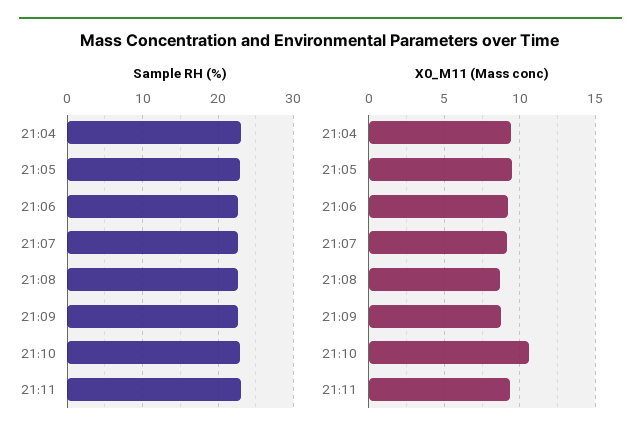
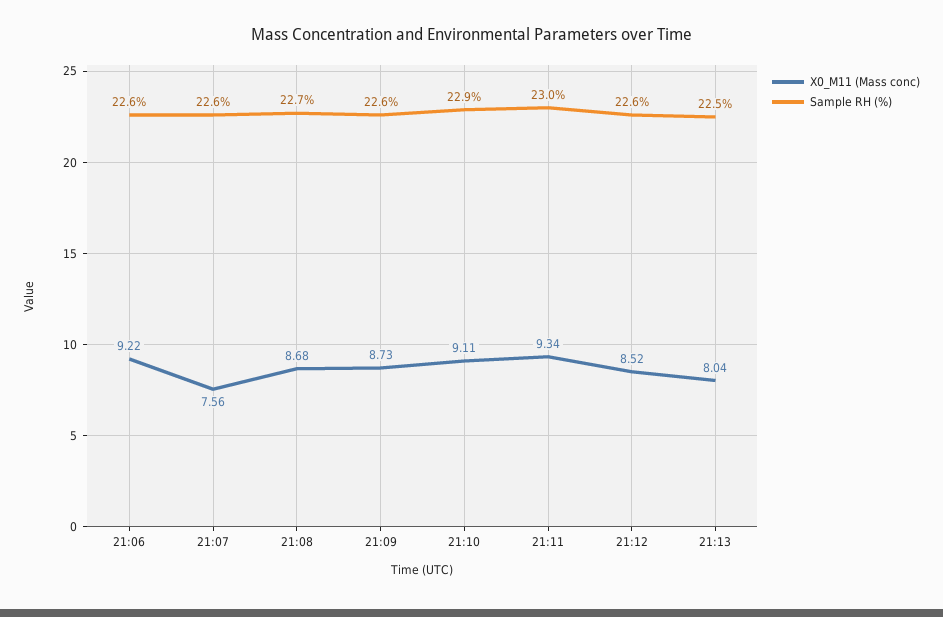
Sample RH (%), 21:04: 23 -> none
Sample RH (%), 21:05: 23 -> none
X0_M11 (Mass conc), 21:04: 9.5 -> none
X0_M11 (Mass conc), 21:05: 9.5 -> none
X0_M11 (Mass conc), 21:07: 9 -> 7.56
X0_M11 (Mass conc), 21:10: 10.5 -> 9.11
X0_M11 (Mass conc), 21:12: none -> 8.52
Sample RH (%), 21:12: none -> 22.6
X0_M11 (Mass conc), 21:13: none -> 8.04
Sample RH (%), 21:13: none -> 22.5

